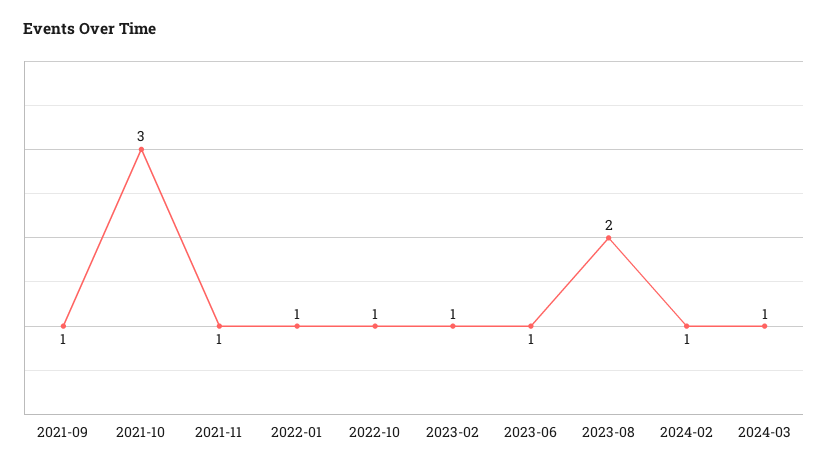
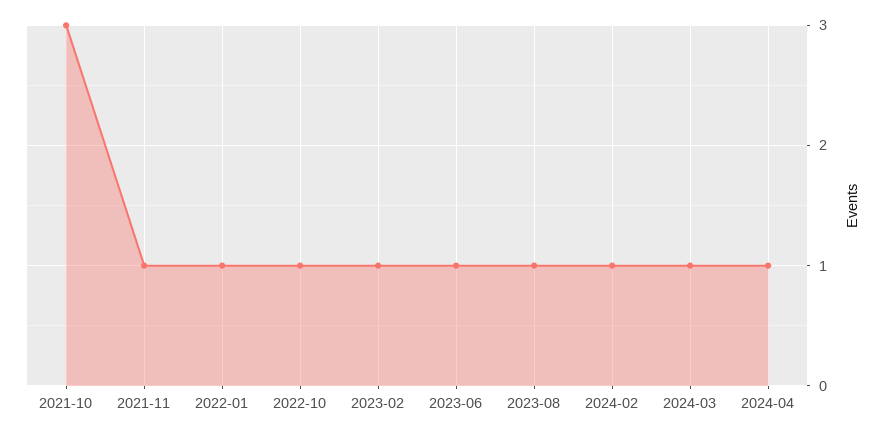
2021-09: 1 -> none
2023-08: 2 -> 1
2024-04: none -> 1

